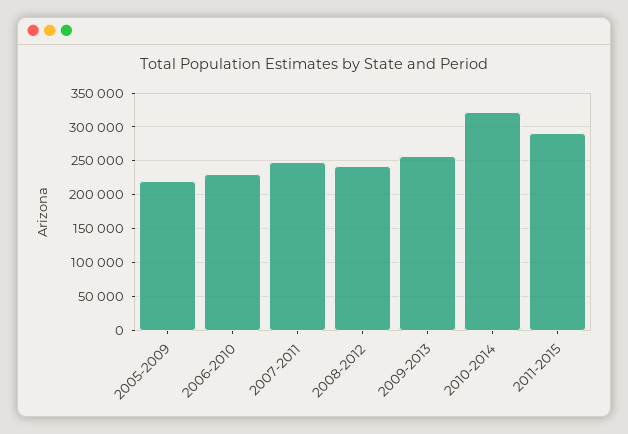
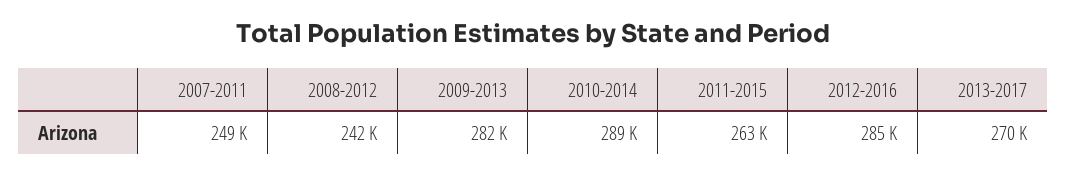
2005-2009: 220000 -> none
2006-2010: 230000 -> none
2009-2013: 260000 -> 282000
2010-2014: 320000 -> 289000
2011-2015: 290000 -> 263000
2012-2016: none -> 285000
2013-2017: none -> 270000

